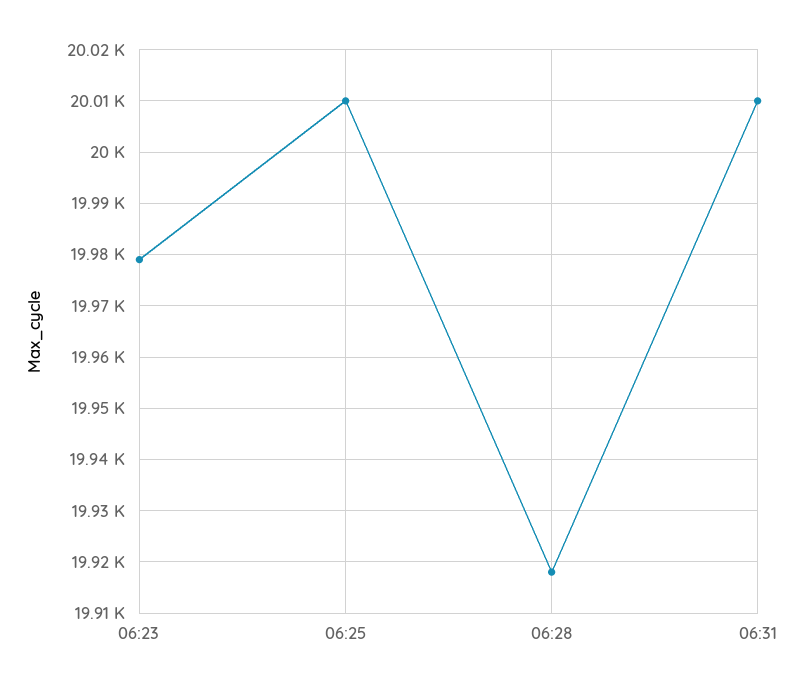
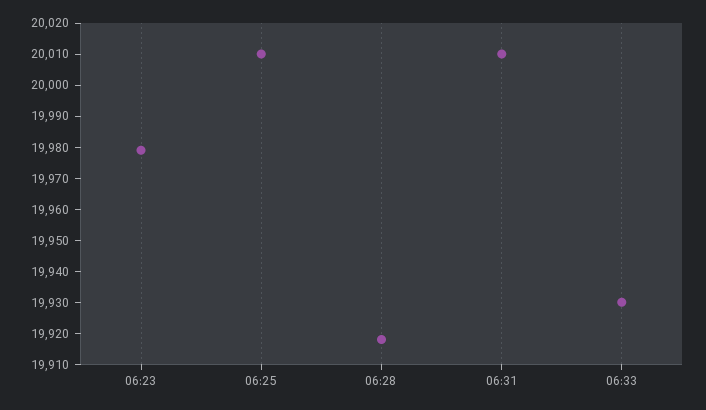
06:33: none -> 19930

